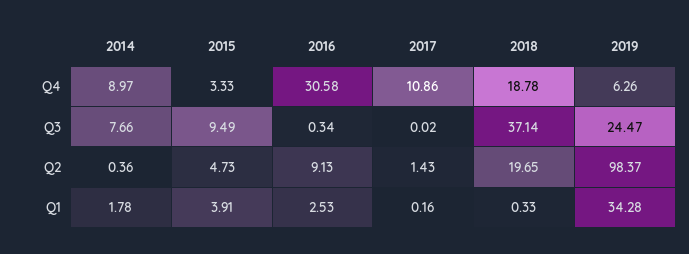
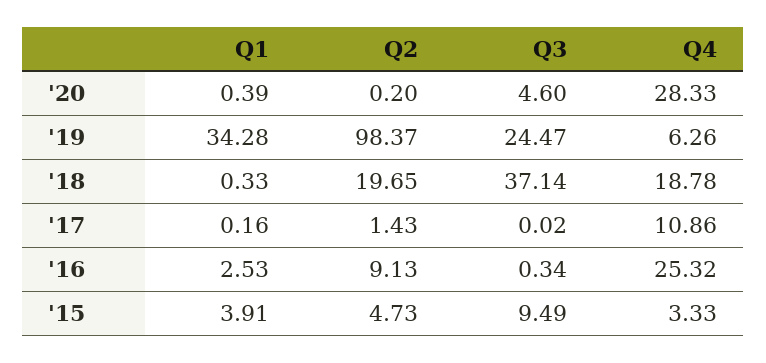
2014, Q4: 8.97 -> none
2016, Q4: 30.58 -> 25.32
2014, Q3: 7.66 -> none
2014, Q2: 0.36 -> none
2014, Q1: 1.78 -> none
'20, Q1: none -> 0.39
'20, Q2: none -> 0.2
'20, Q3: none -> 4.6
'20, Q4: none -> 28.33

